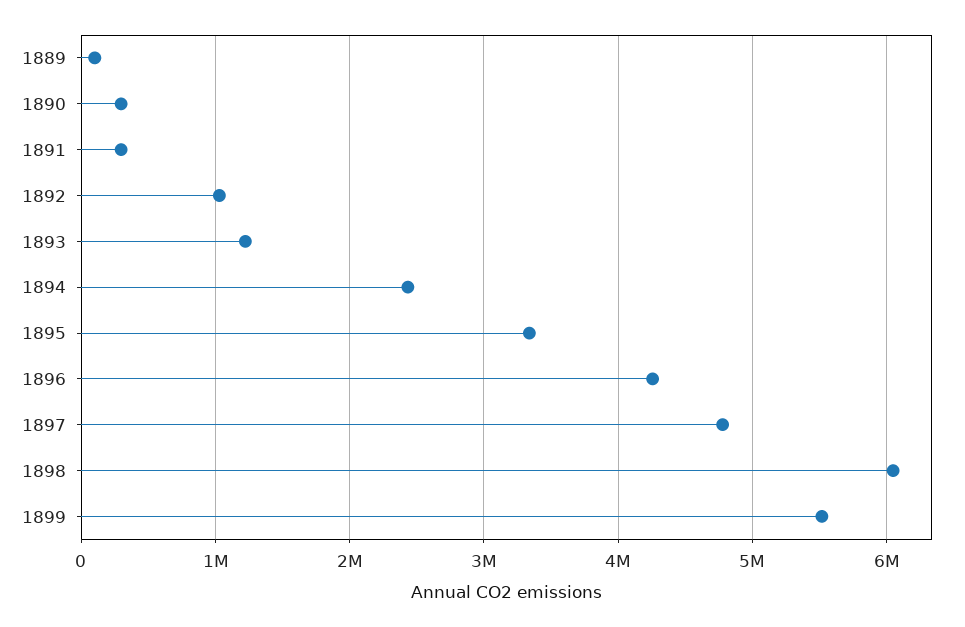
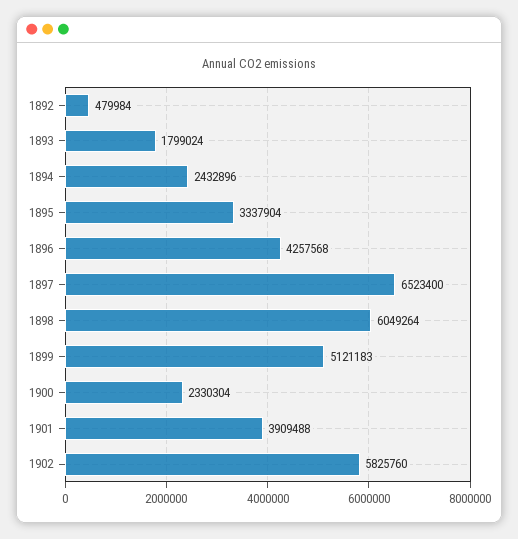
1889: 100000 -> none
1890: 300000 -> none
1891: 300000 -> none
1892: 1000000 -> 479984
1893: 1200000 -> 1799024
1897: 4800000 -> 6523400
1899: 5500000 -> 5121183
1900: none -> 2330304
1901: none -> 3909488
1902: none -> 5825760

